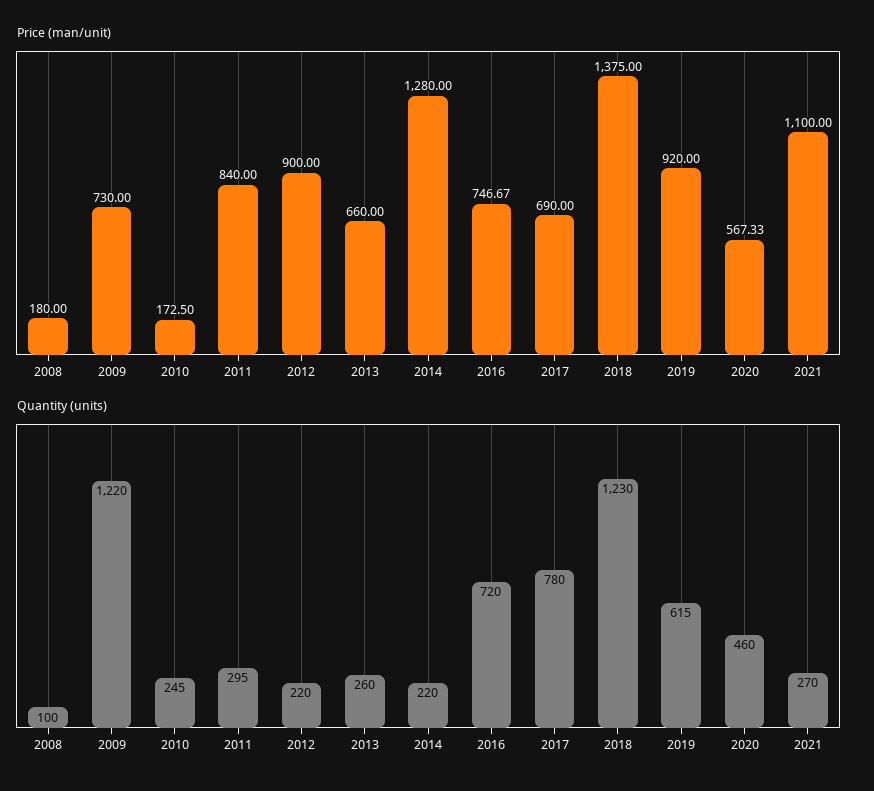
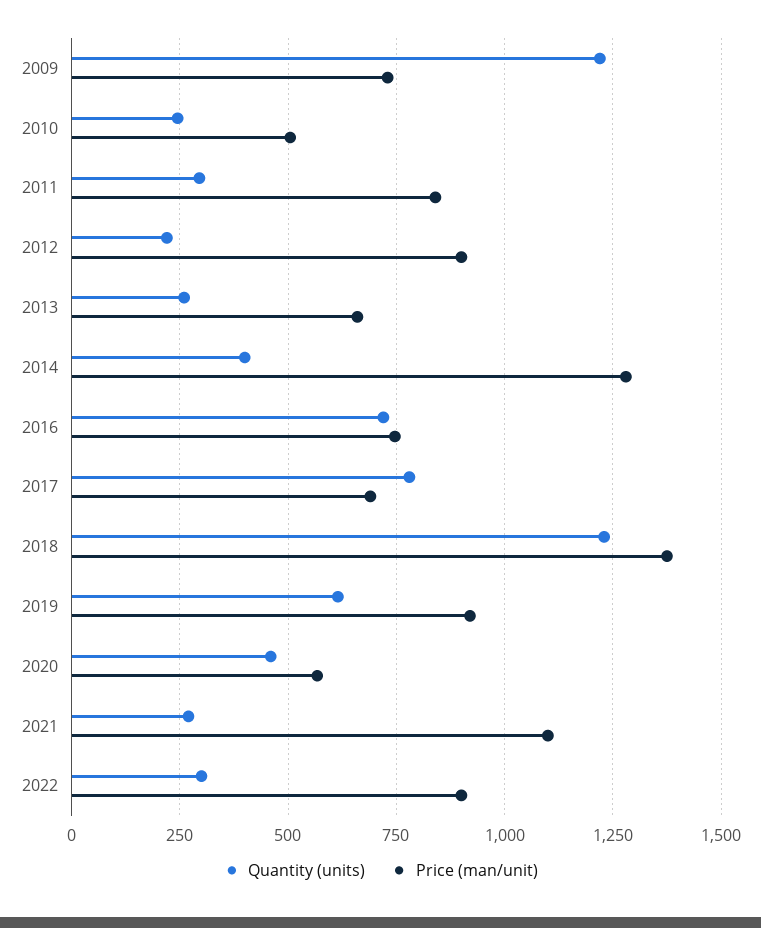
Price (man/unit), 2008: 180 -> none
Price (man/unit), 2010: 172.5 -> 500
Quantity (units), 2008: 100 -> none
Quantity (units), 2014: 220 -> 400
Quantity (units), 2022: none -> 300
Price (man/unit), 2022: none -> 900

